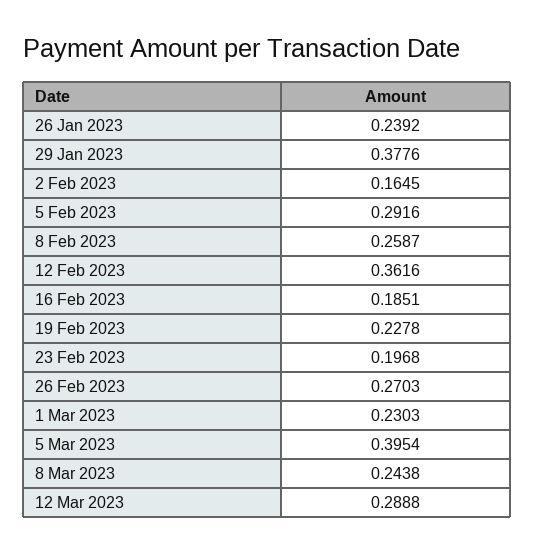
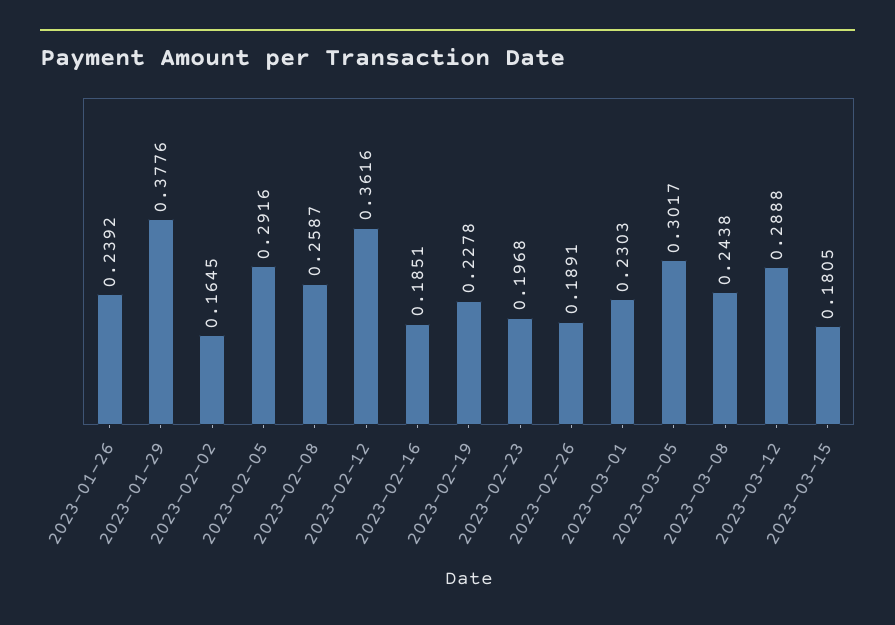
26 Feb 2023: 0.2703 -> 0.1891
5 Mar 2023: 0.3954 -> 0.3017
2023-03-15: none -> 0.1805

